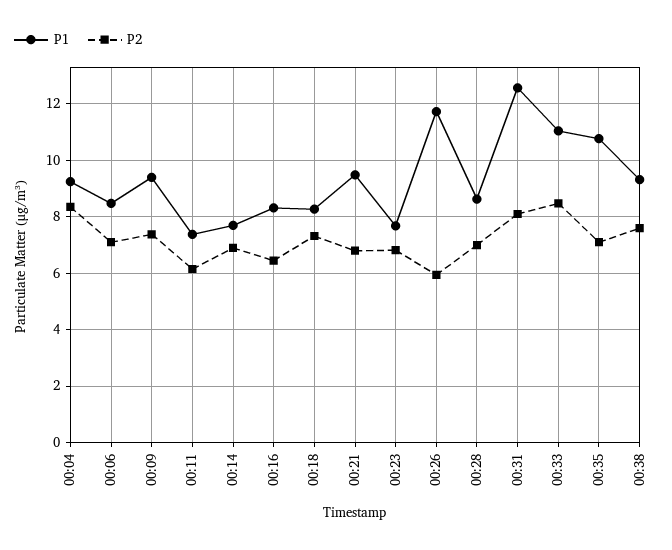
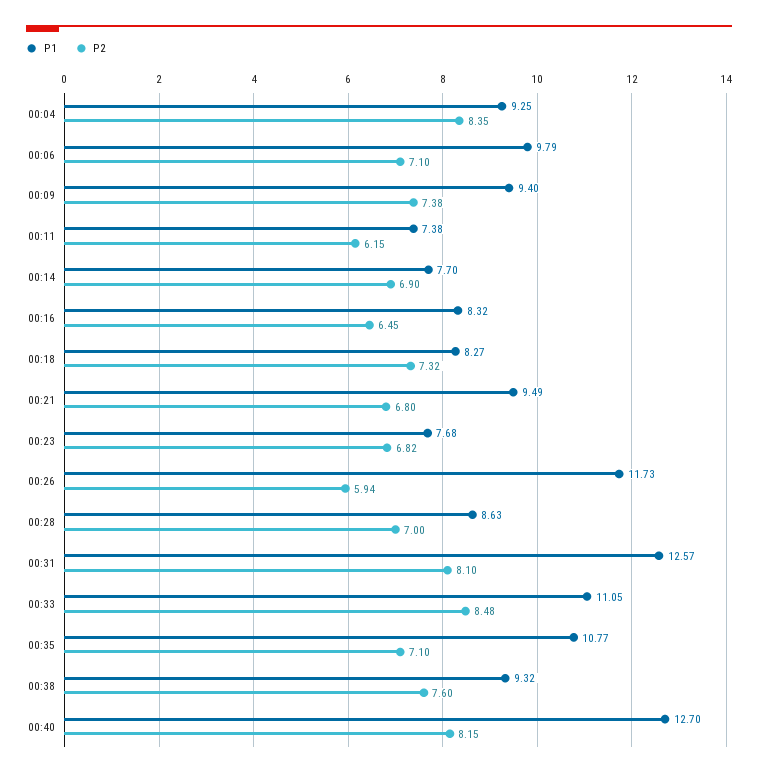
P1, 00:06: 8.5 -> 9.79
P1, 00:40: none -> 12.7
P2, 00:40: none -> 8.15

